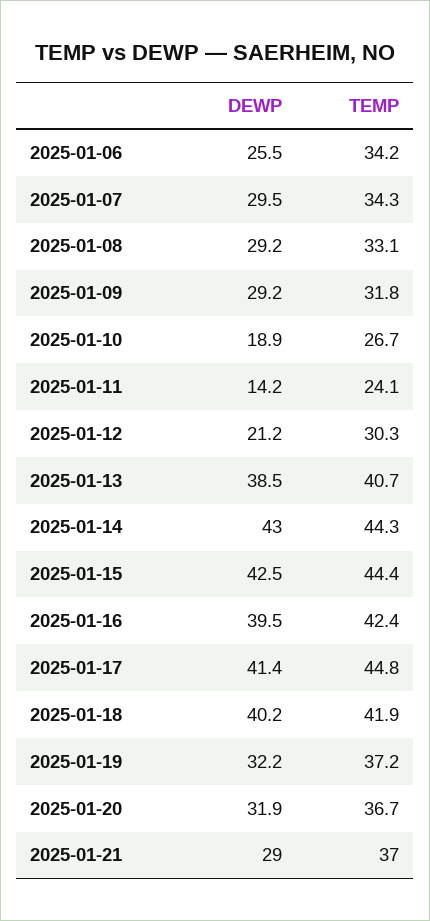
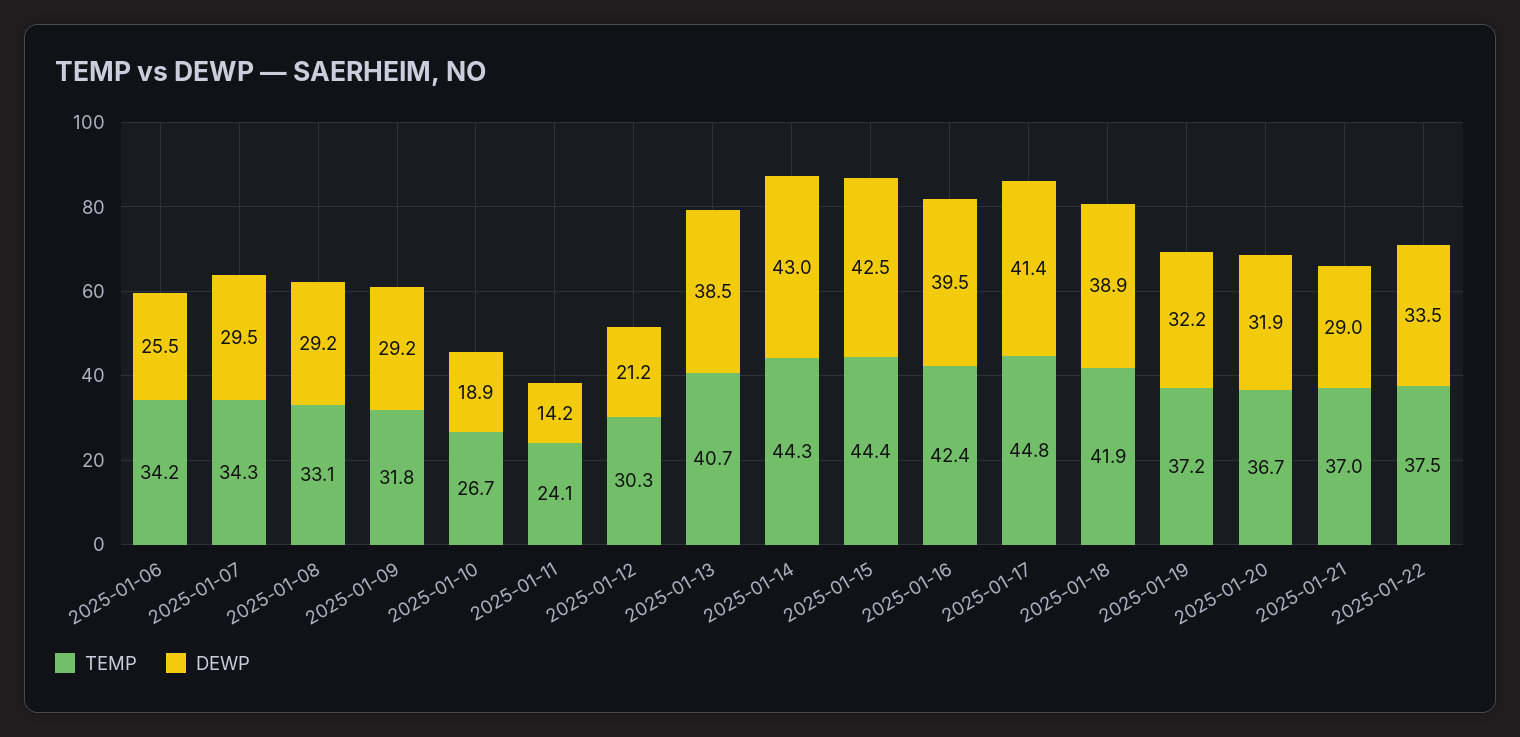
DEWP, 2025-01-18: 40.2 -> 38.9
TEMP, 2025-01-22: none -> 37.5
DEWP, 2025-01-22: none -> 33.5

